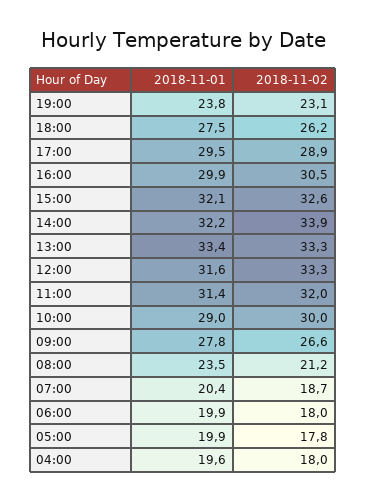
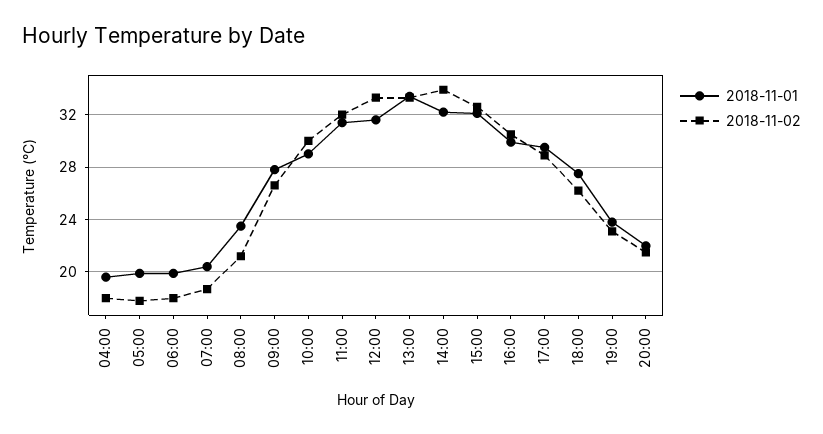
2018-11-01, 20:00: none -> 22
2018-11-02, 20:00: none -> 21.5

